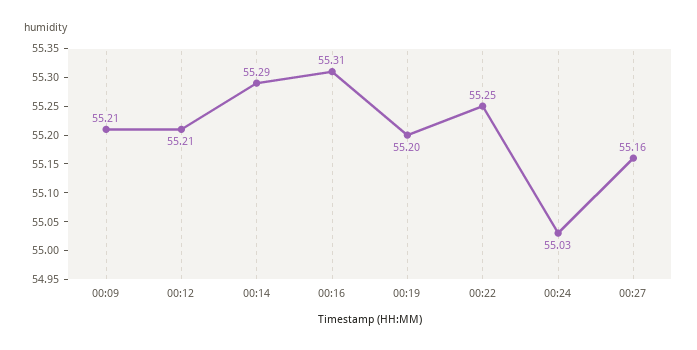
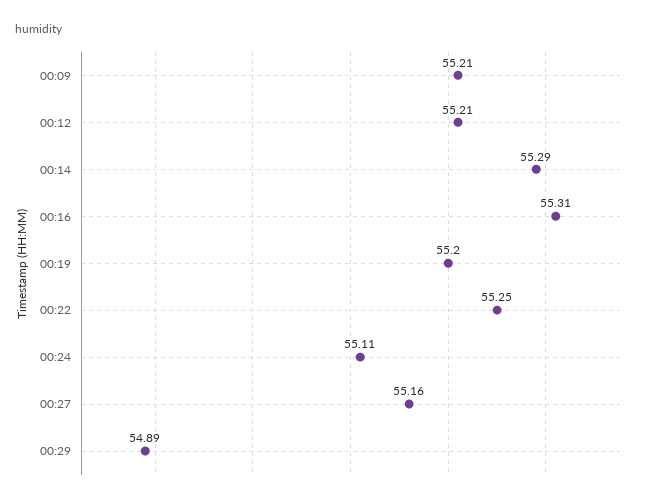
00:24: 55.03 -> 55.11
00:29: none -> 54.89

